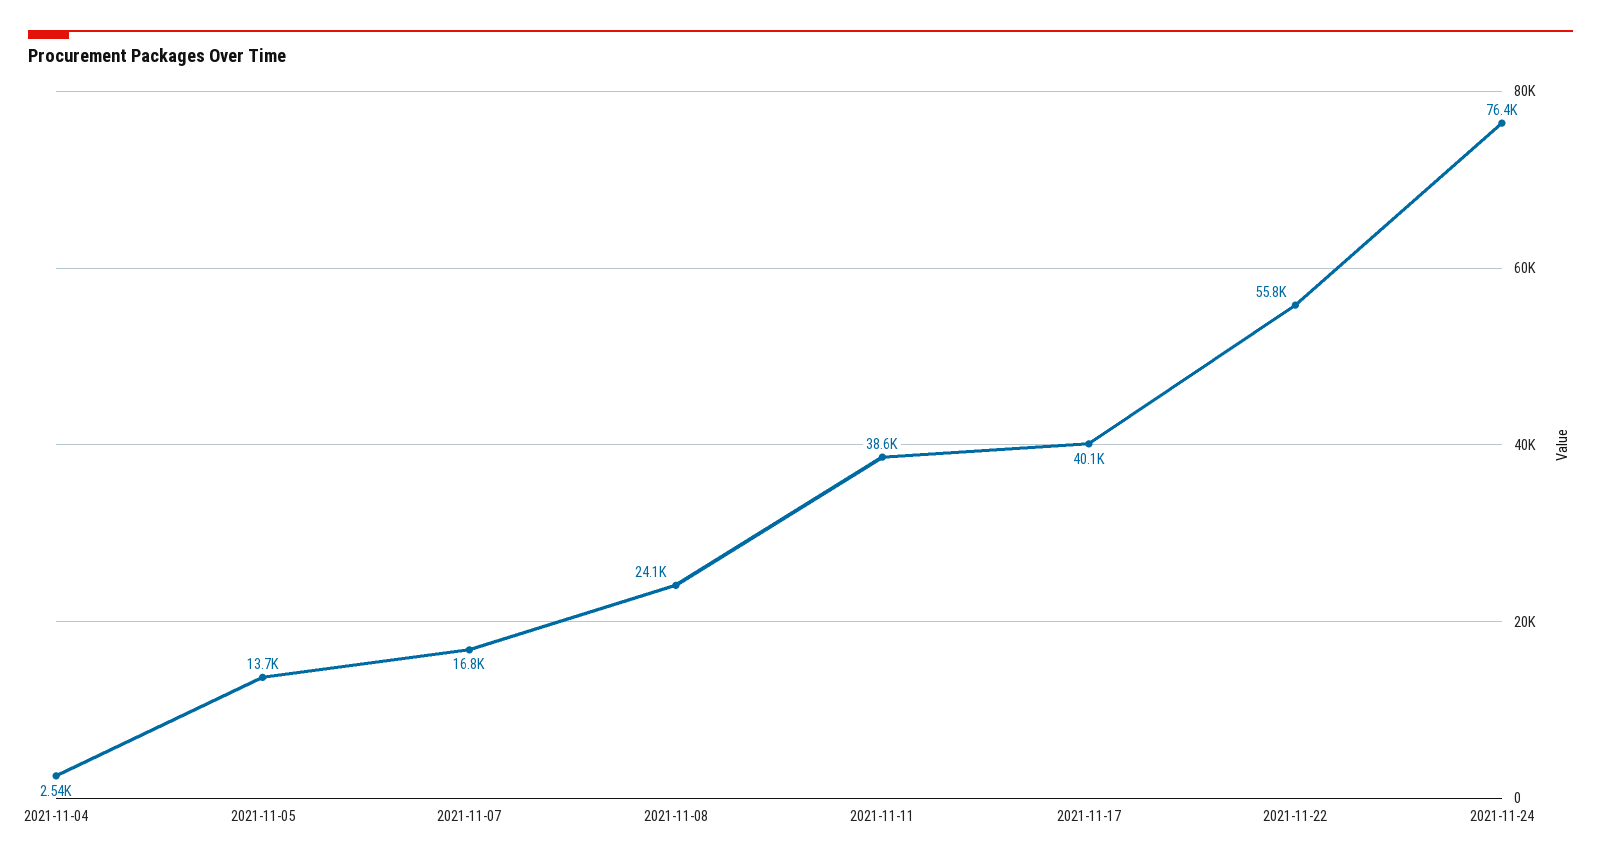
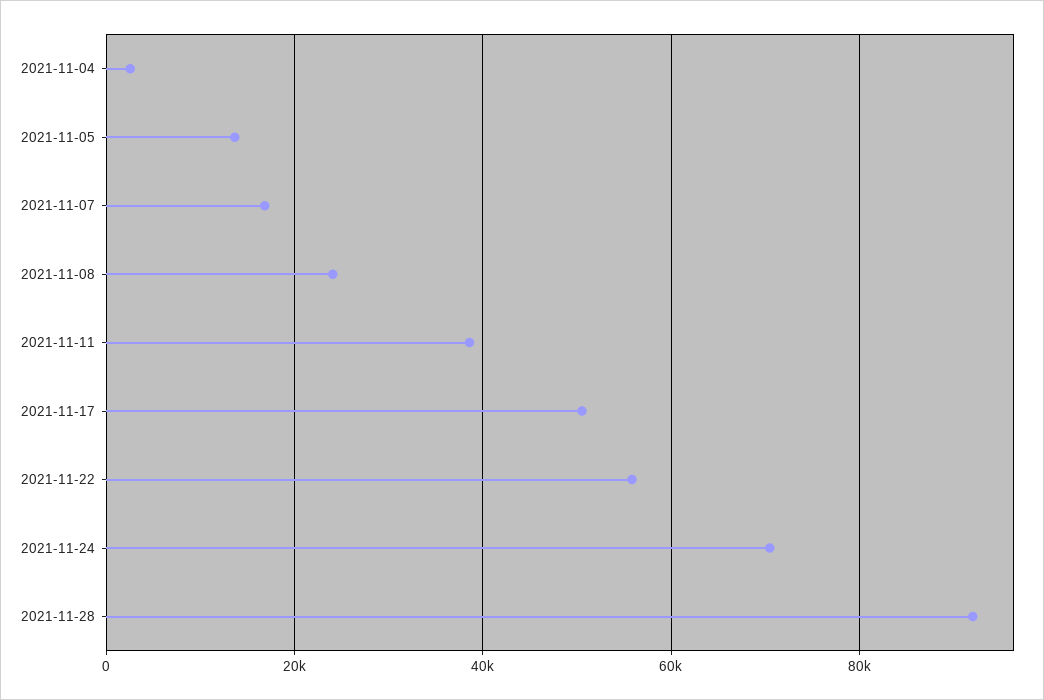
2021-11-17: 40100 -> 50000
2021-11-24: 76400 -> 70000
2021-11-28: none -> 92000

